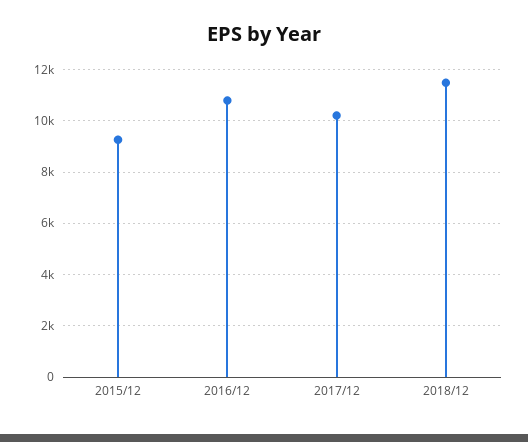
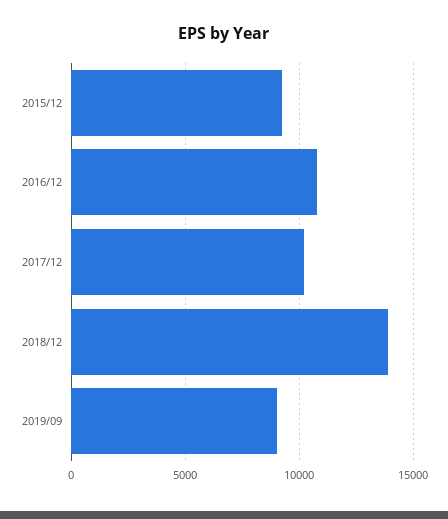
2018/12: 11500 -> 14000
2019/09: none -> 9000

